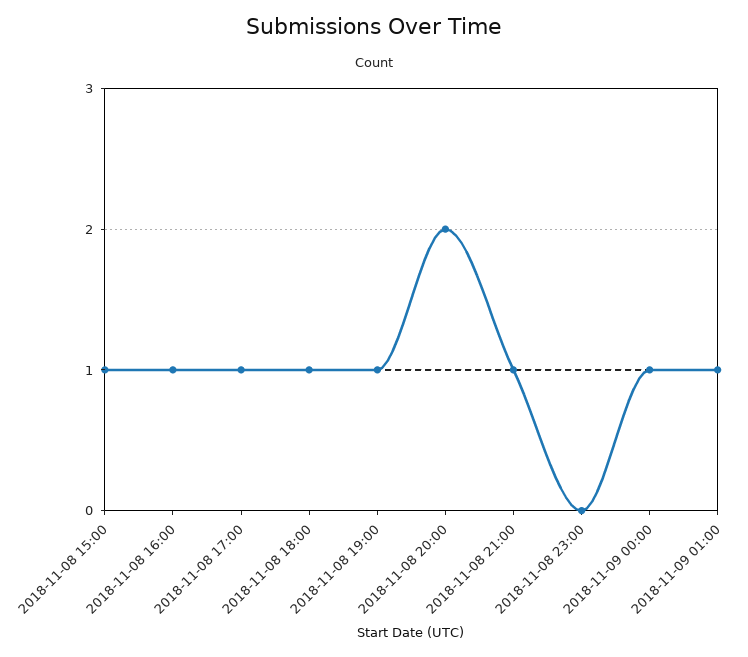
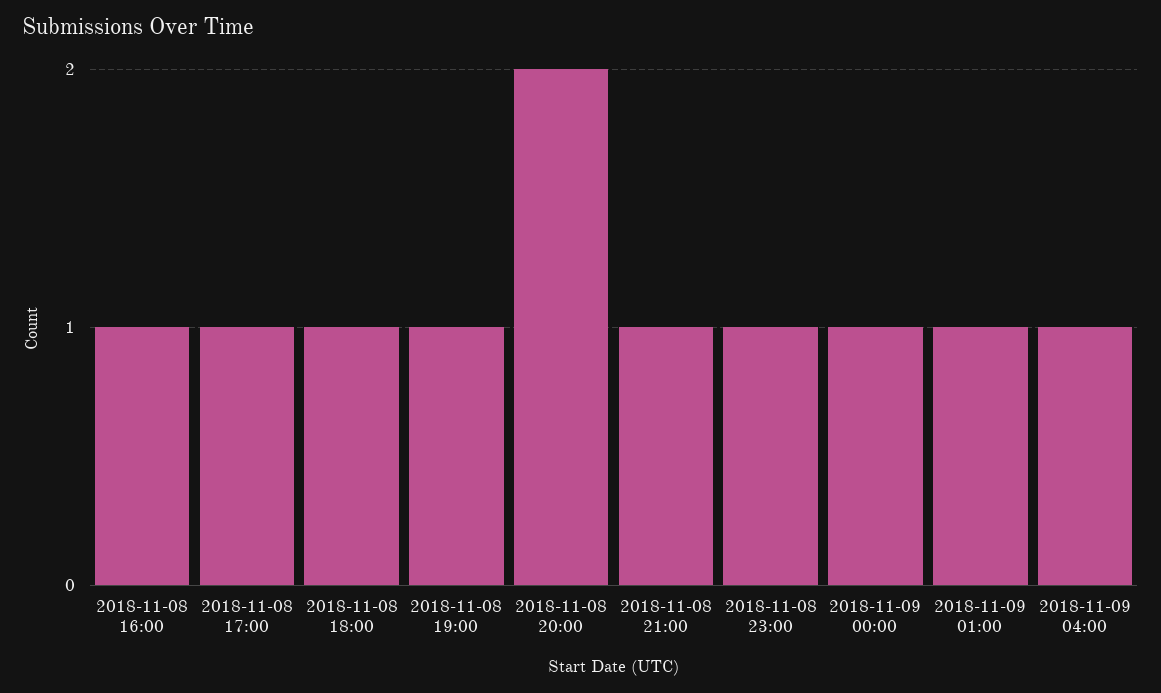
2018-11-08 15:00: 1 -> none
2018-11-08 23:00: 0 -> 1
2018-11-09 04:00: none -> 1

